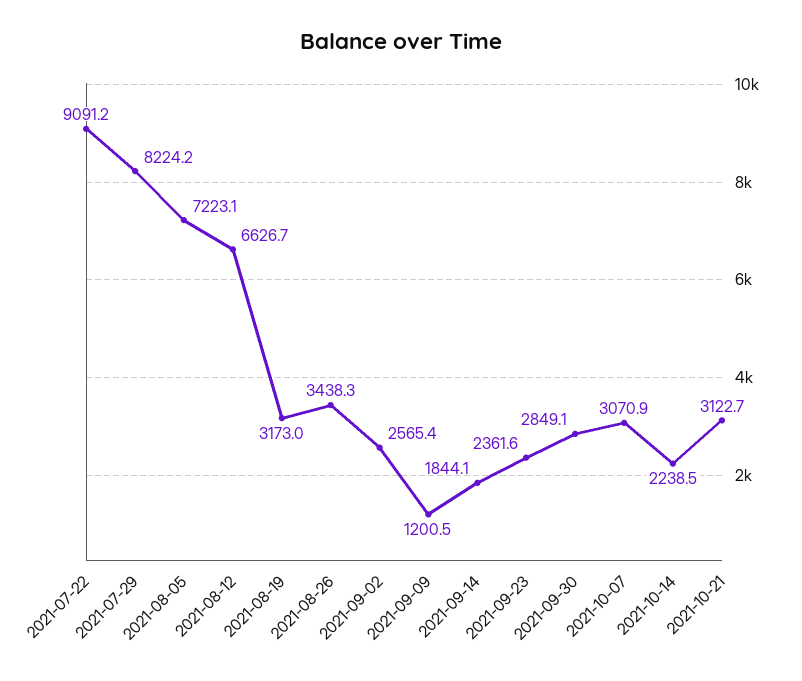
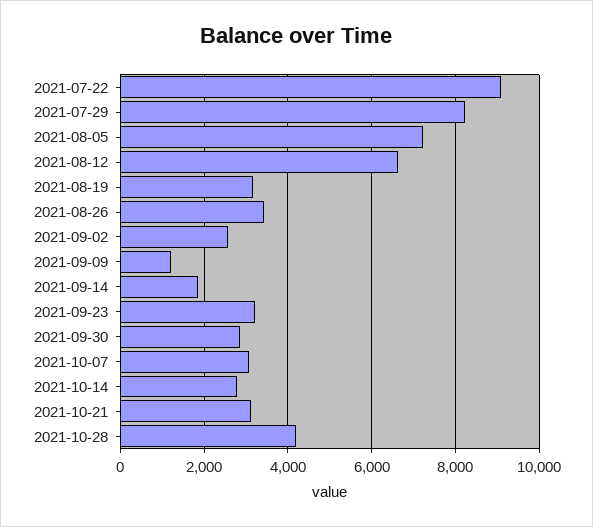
2021-09-23: 2361.6 -> 3200
2021-10-14: 2238.5 -> 2800
2021-10-28: none -> 4200

